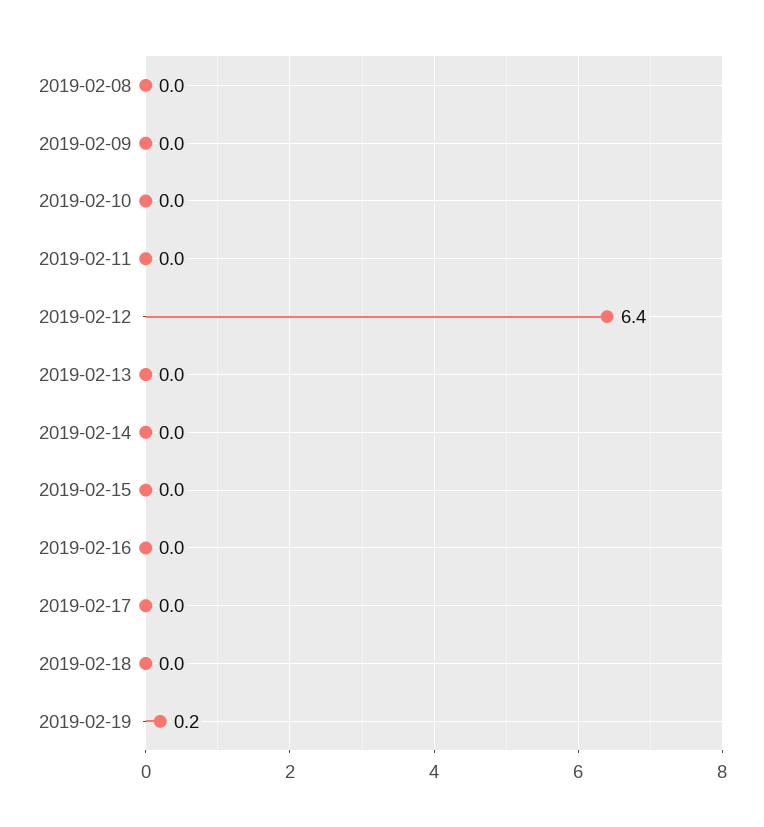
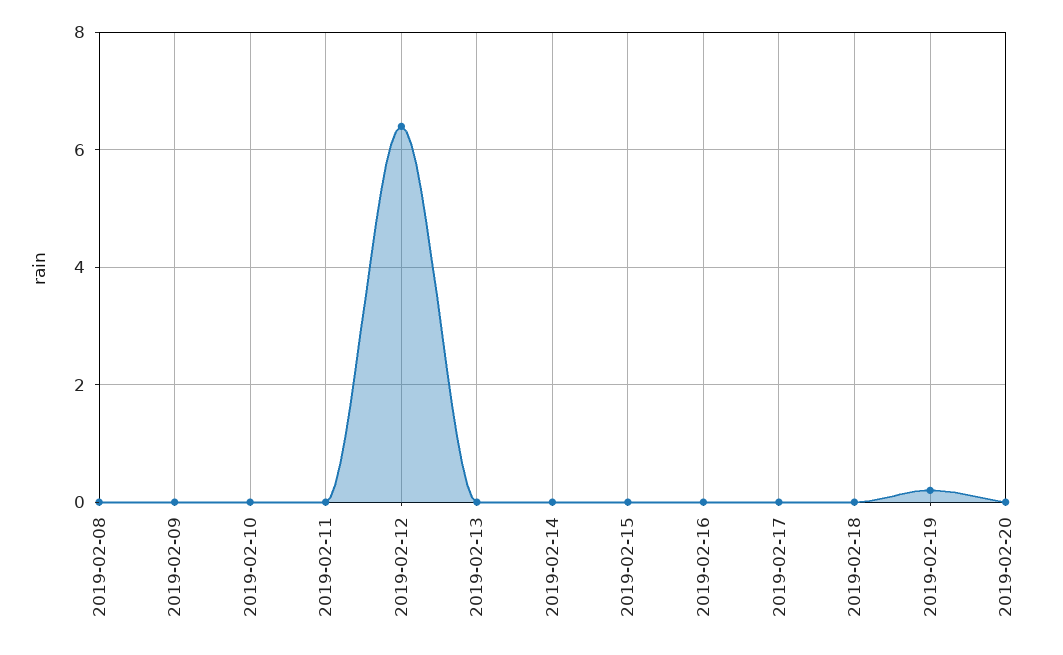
2019-02-20: none -> 0

